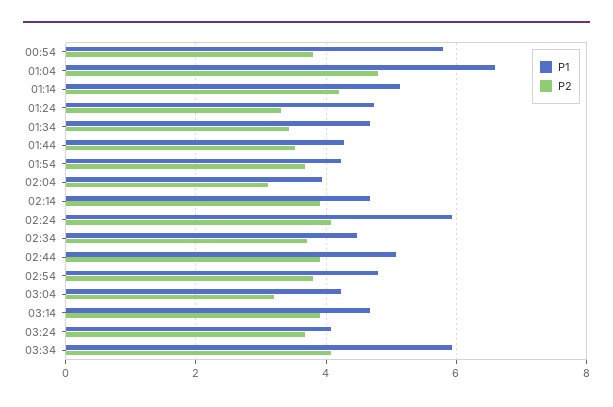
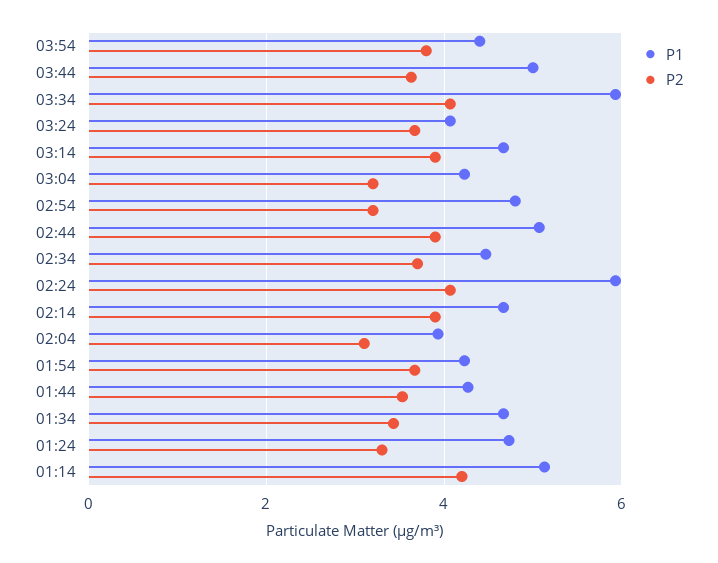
P1, 00:54: 5.8 -> none
P2, 00:54: 3.8 -> none
P1, 01:04: 6.6 -> none
P2, 01:04: 4.8 -> none
P2, 02:54: 3.8 -> 3.2
P1, 03:54: none -> 4.4
P2, 03:54: none -> 3.8
P1, 03:44: none -> 5
P2, 03:44: none -> 3.6

